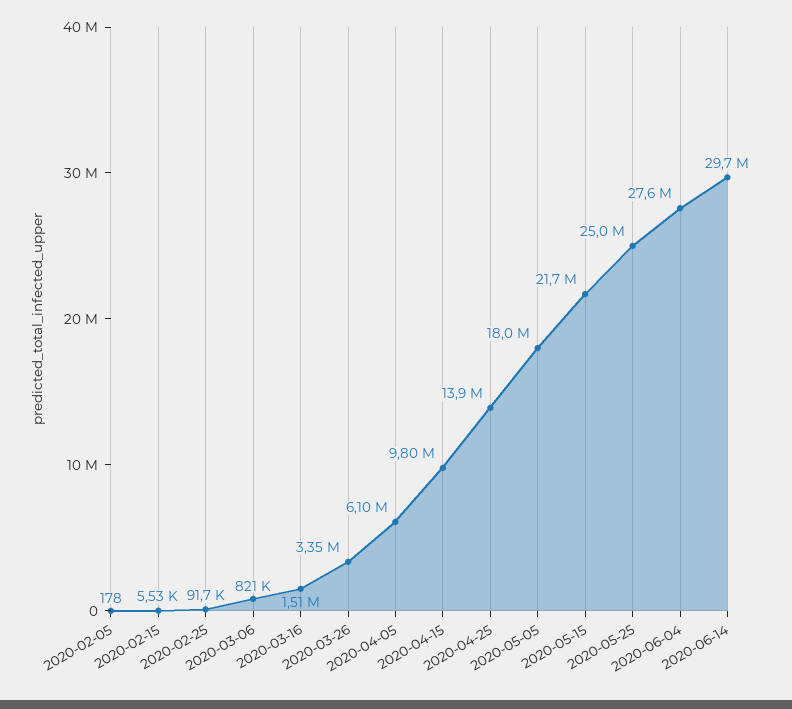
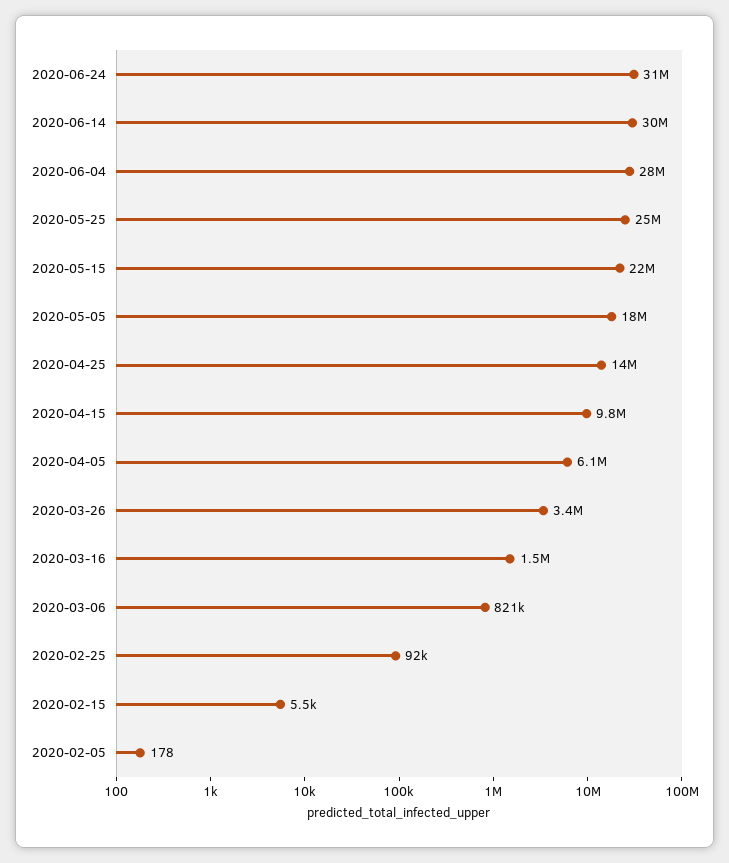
2020-06-24: none -> 31000000

